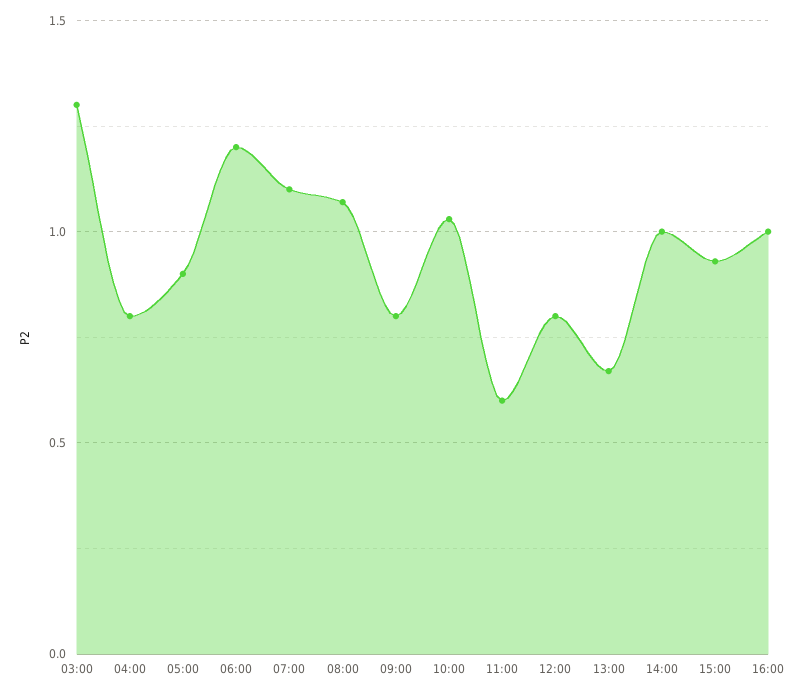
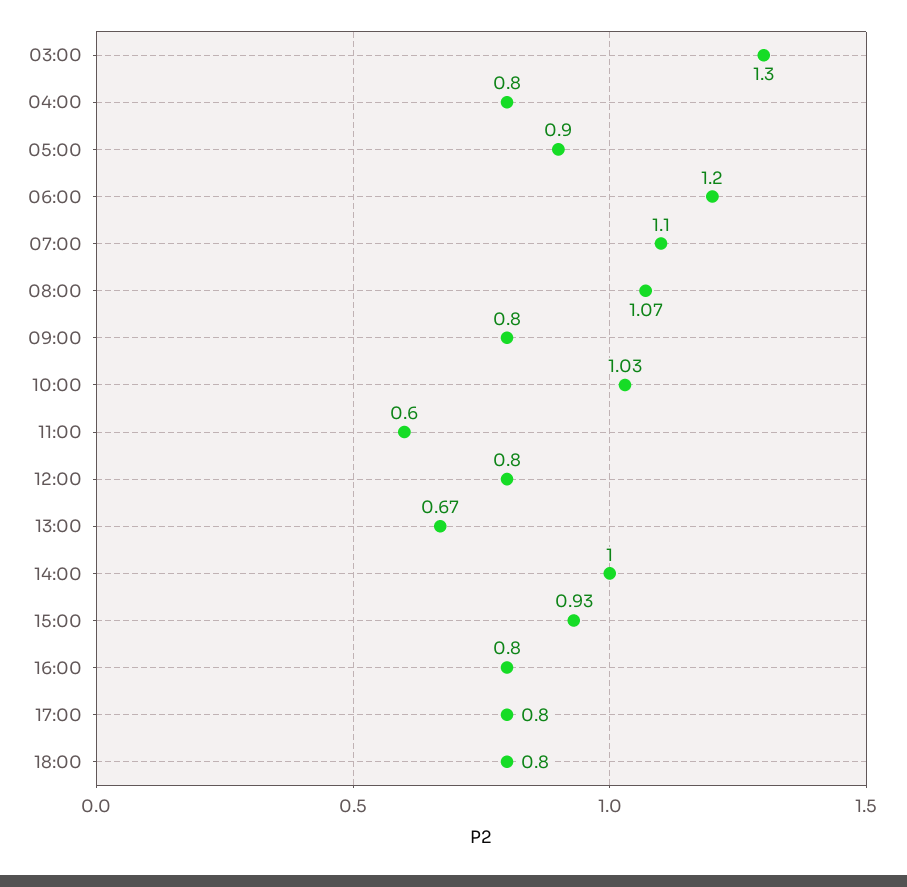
16:00: 1 -> 0.8
17:00: none -> 0.8
18:00: none -> 0.8

